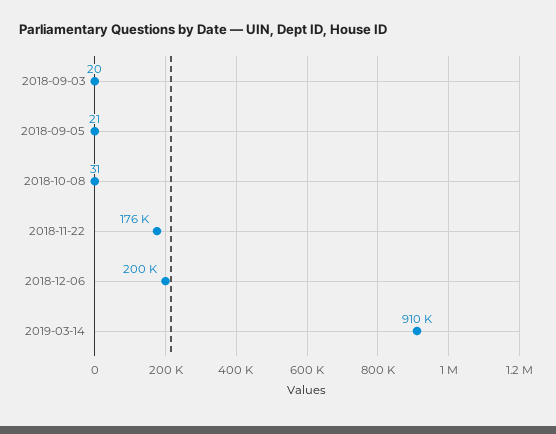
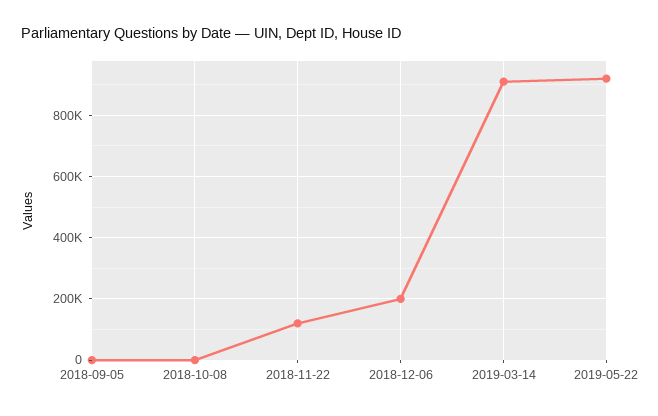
2018-09-03: 20 -> none
2018-11-22: 176000 -> 120000
2019-05-22: none -> 920000

